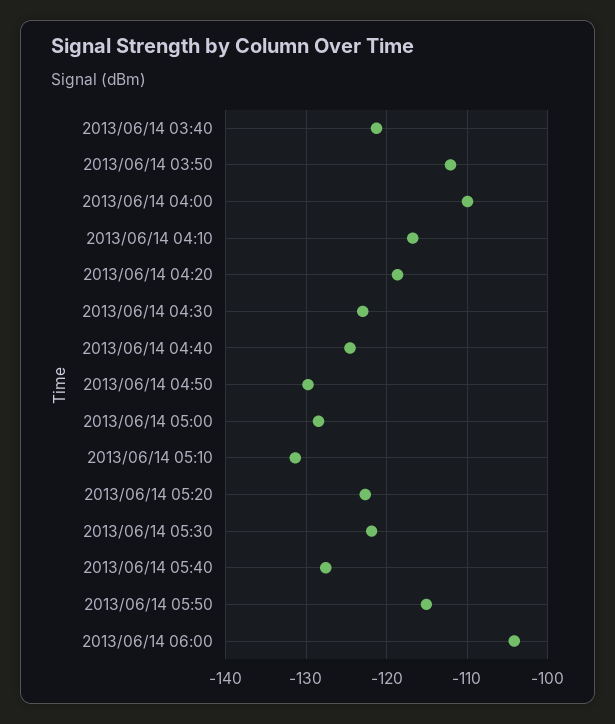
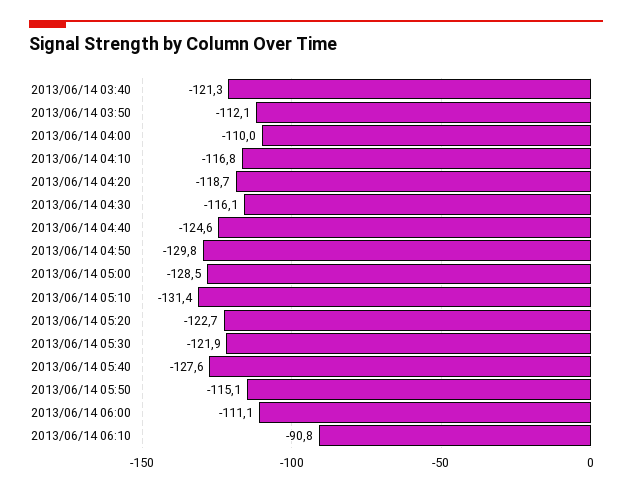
2013/06/14 04:30: -123 -> -116.1
2013/06/14 06:00: -104 -> -111.1
2013/06/14 06:10: none -> -90.8

